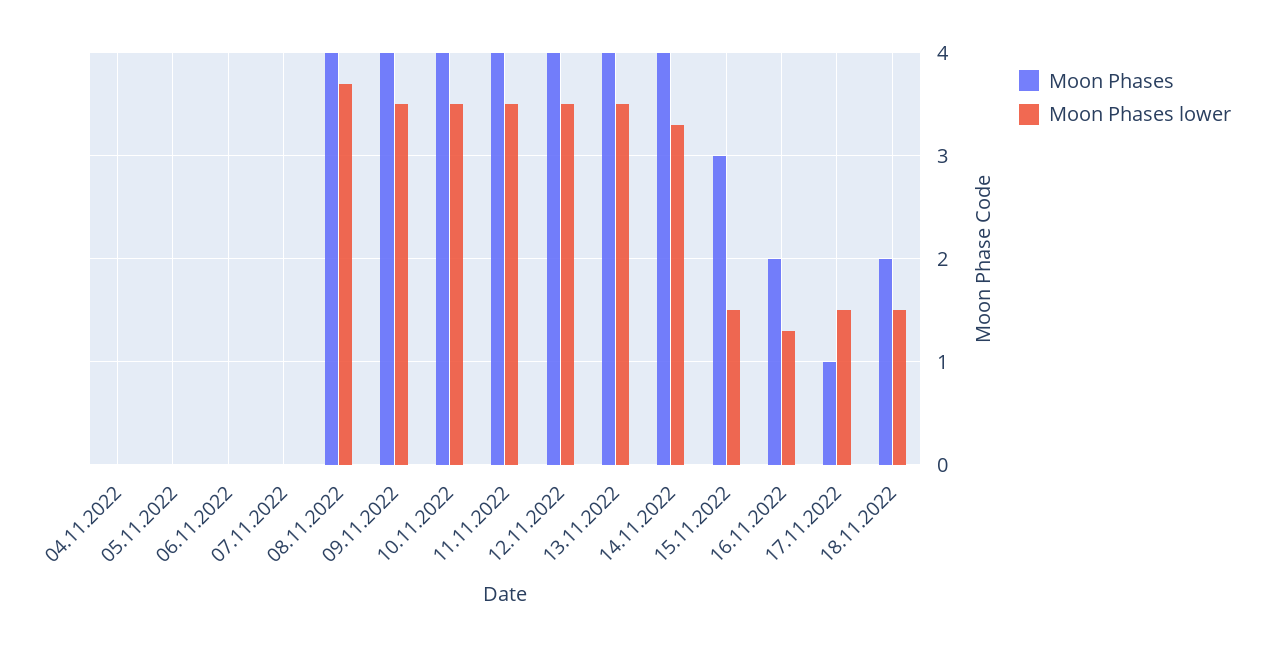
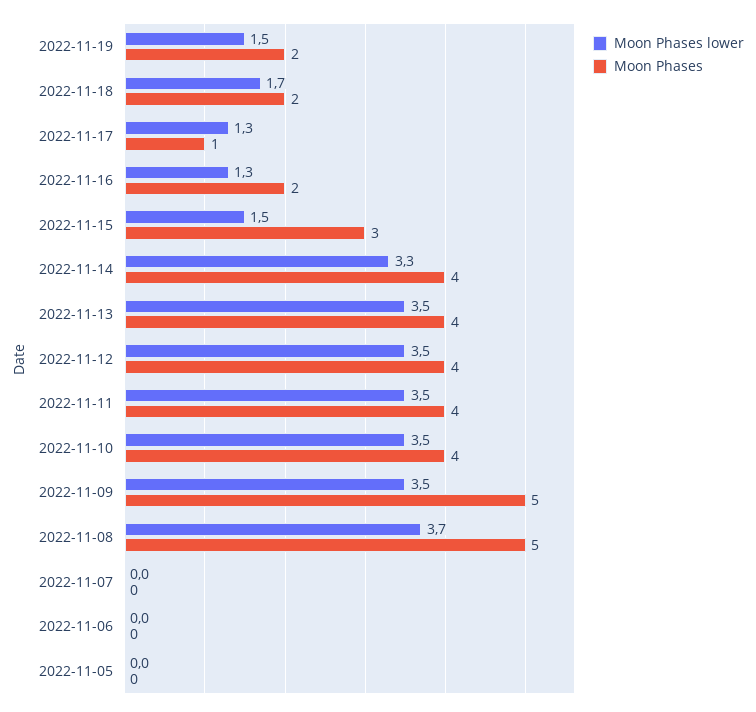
Moon Phases, 04.11.2022: 0 -> none
Moon Phases lower, 04.11.2022: 0 -> none
Moon Phases, 08.11.2022: 4 -> 5
Moon Phases, 09.11.2022: 4 -> 5
Moon Phases lower, 17.11.2022: 1.5 -> 1.3
Moon Phases lower, 18.11.2022: 1.5 -> 1.7
Moon Phases lower, 2022-11-19: none -> 1.5
Moon Phases, 2022-11-19: none -> 2

